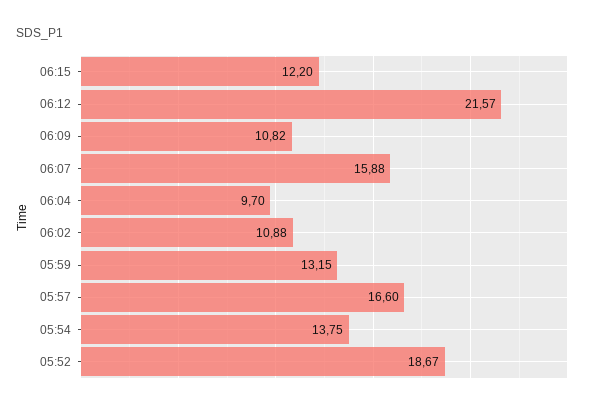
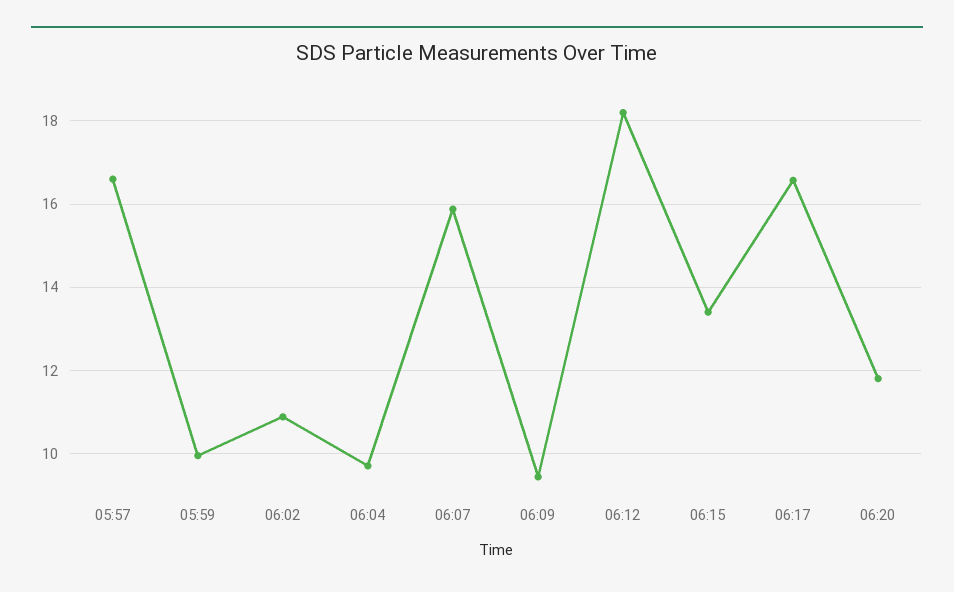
06:15: 12.2 -> 13.4
06:12: 21.57 -> 18.2
06:09: 10.82 -> 9.4
05:59: 13.15 -> 10
05:54: 13.75 -> none
05:52: 18.67 -> none
06:17: none -> 16.6
06:20: none -> 11.8

